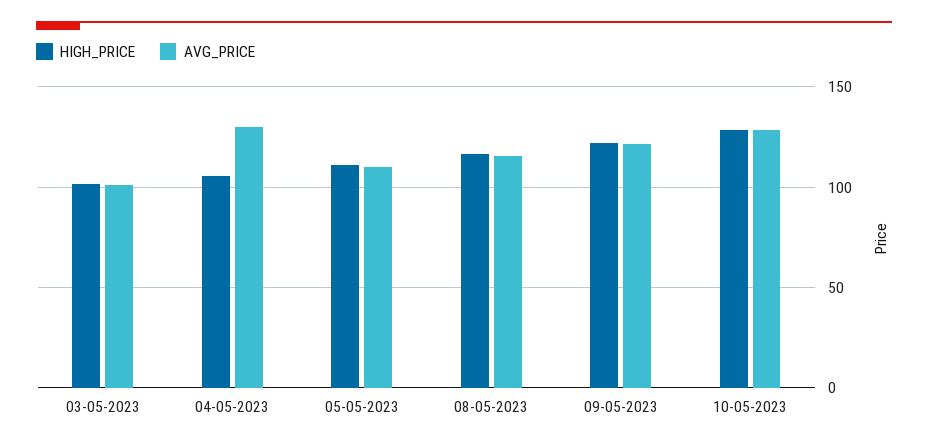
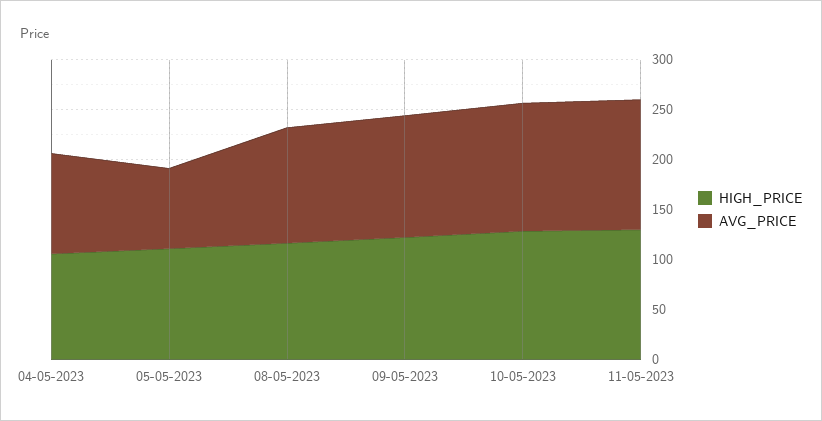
HIGH_PRICE, 03-05-2023: 100 -> none
AVG_PRICE, 03-05-2023: 100 -> none
AVG_PRICE, 04-05-2023: 130 -> 100
AVG_PRICE, 05-05-2023: 110 -> 80
HIGH_PRICE, 11-05-2023: none -> 130
AVG_PRICE, 11-05-2023: none -> 130

